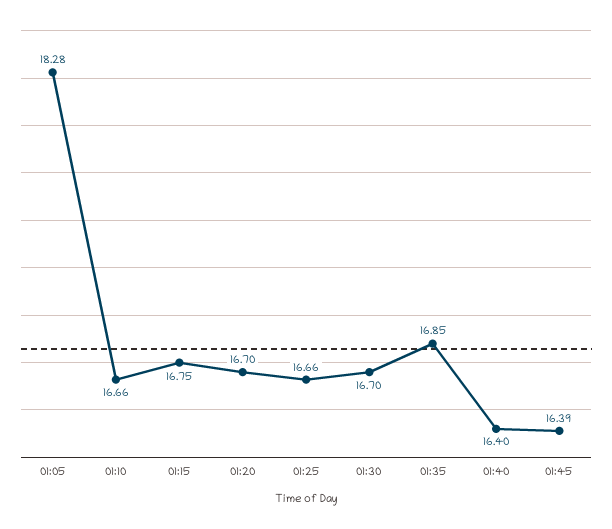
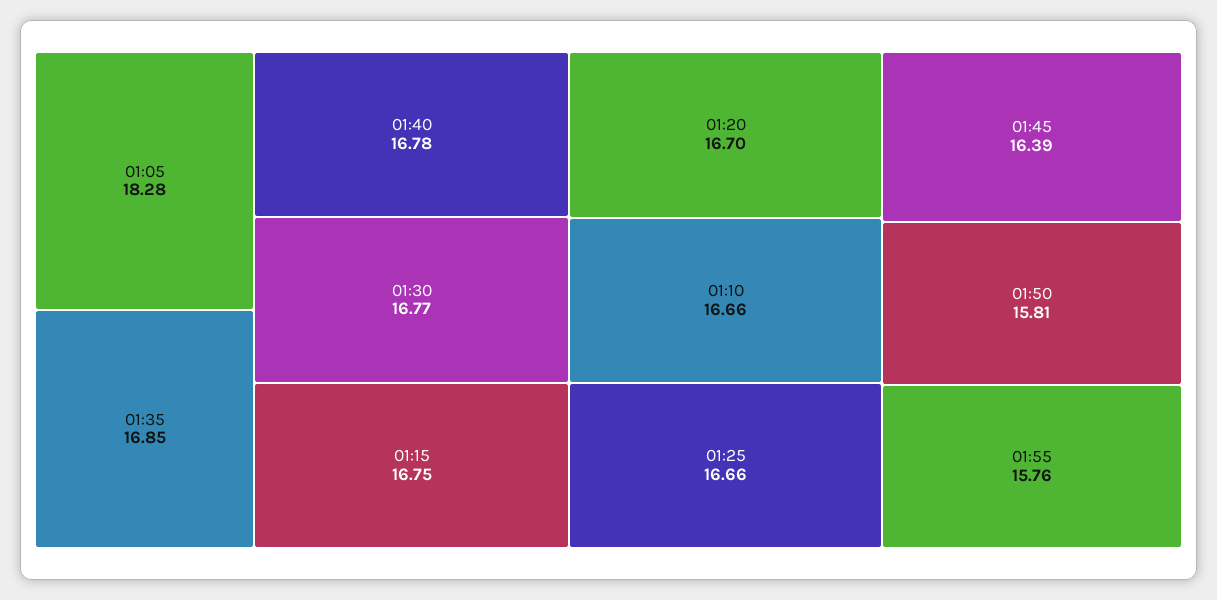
01:30: 16.7 -> 16.77
01:40: 16.4 -> 16.78
01:50: none -> 15.81
01:55: none -> 15.76

